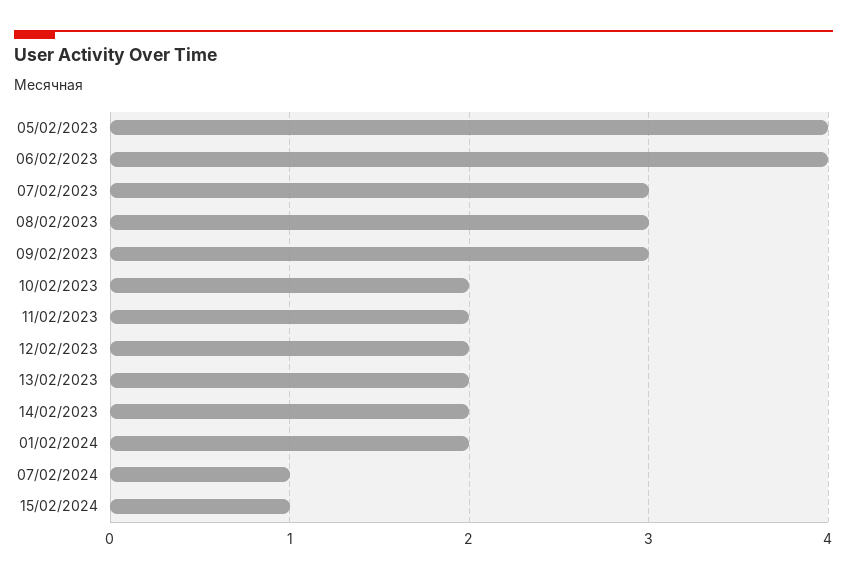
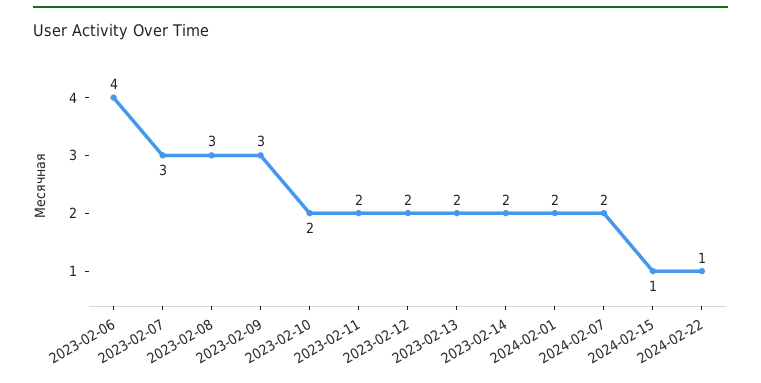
05/02/2023: 4 -> none
07/02/2024: 1 -> 2
2024-02-22: none -> 1

